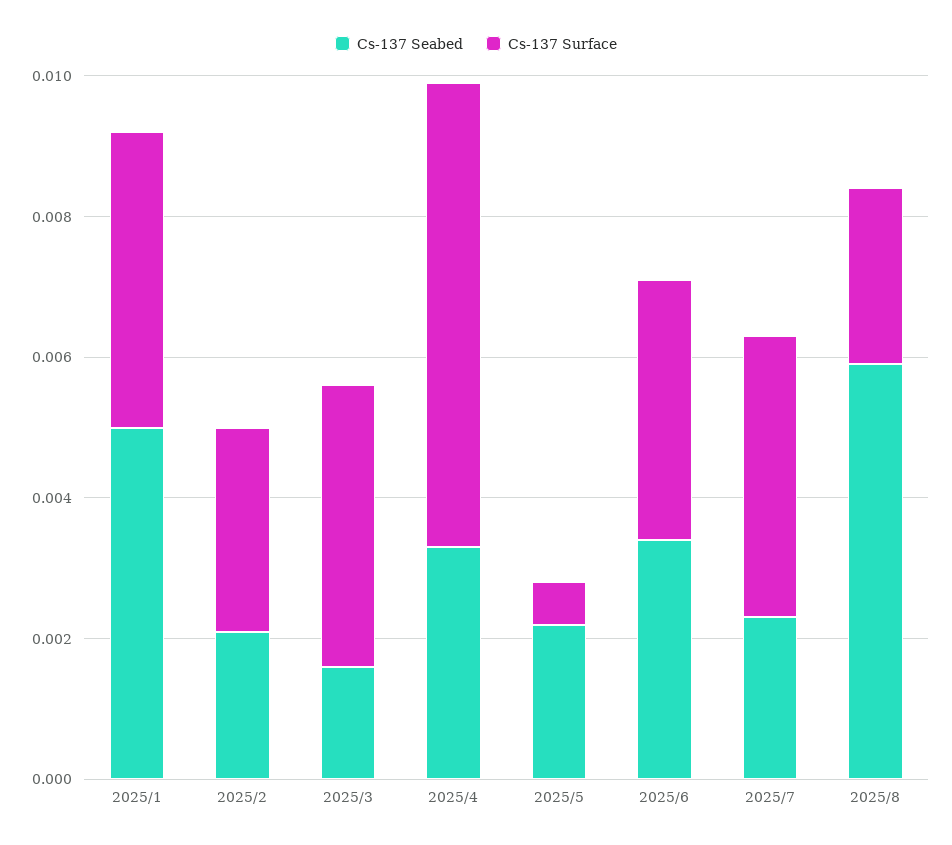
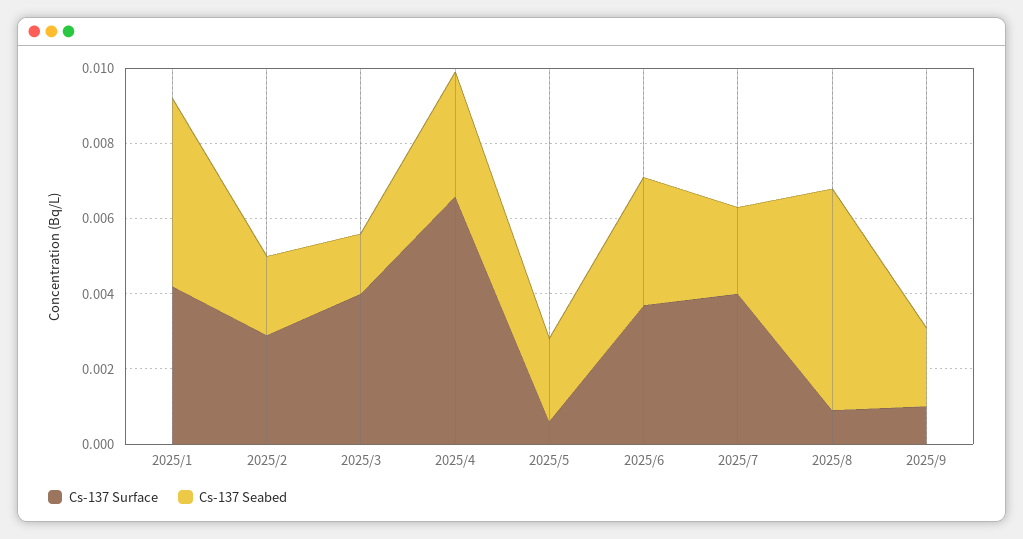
Cs-137 Surface, 2025/8: 0.0025 -> 0.001
Cs-137 Surface, 2025/9: none -> 0.001
Cs-137 Seabed, 2025/9: none -> 0.002

